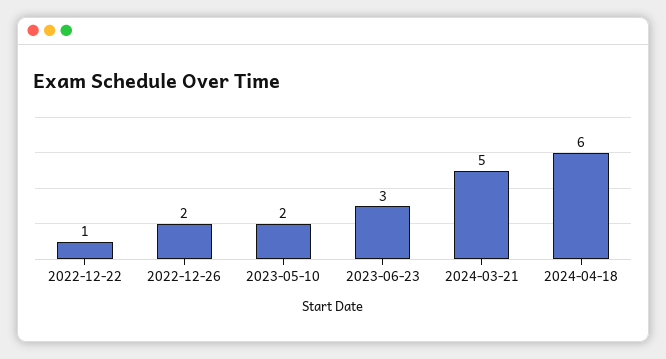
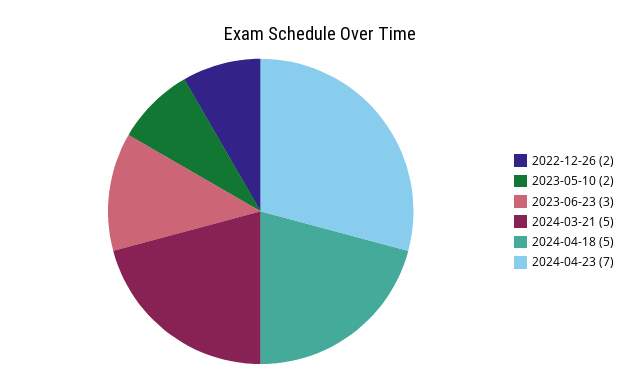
2022-12-22: 1 -> none
2024-04-18: 6 -> 5
2024-04-23: none -> 7

